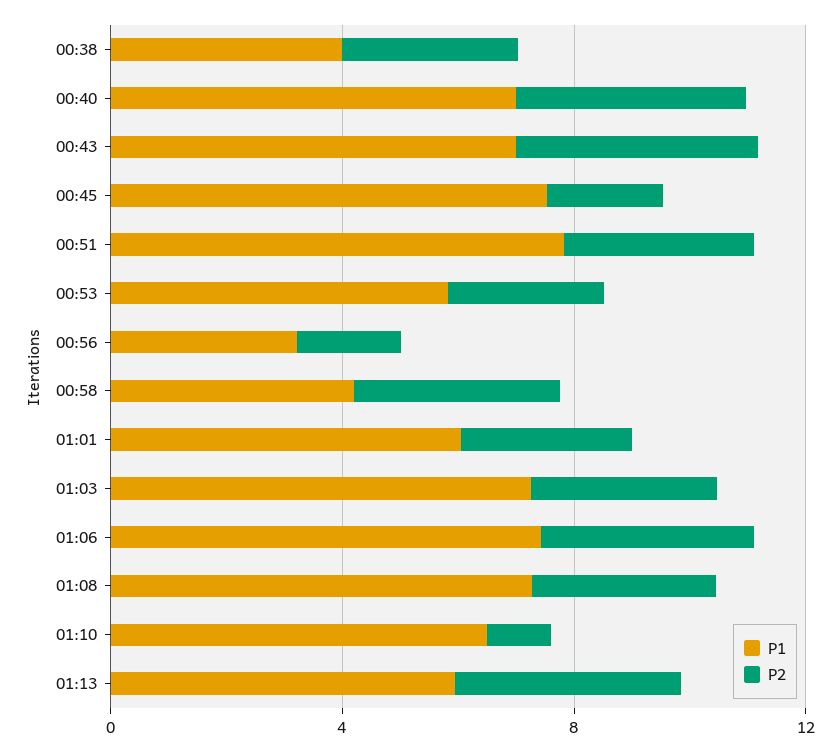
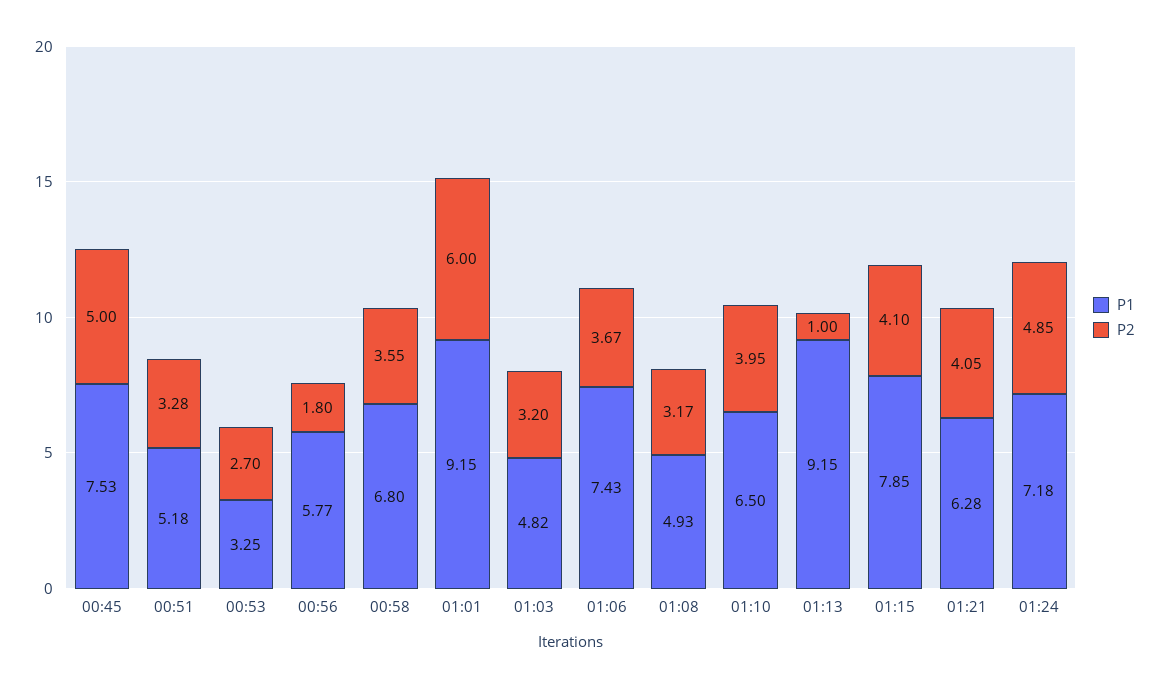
P1, 00:38: 4 -> none
P2, 00:38: 3 -> none
P1, 00:40: 7 -> none
P2, 00:40: 4 -> none
P1, 00:43: 7 -> none
P2, 00:43: 4 -> none
P2, 00:45: 2 -> 5
P1, 00:51: 8 -> 5.18
P1, 00:53: 6 -> 3.25
P1, 00:56: 3 -> 5.77
P1, 00:58: 4 -> 6.8
P1, 01:01: 6 -> 9.15
P2, 01:01: 3 -> 6
P1, 01:03: 7 -> 4.82
P1, 01:08: 7 -> 4.93
P2, 01:10: 1 -> 3.95
P1, 01:13: 6 -> 9.15
P2, 01:13: 4 -> 1
P1, 01:15: none -> 7.85
P2, 01:15: none -> 4.1
P1, 01:21: none -> 6.28
P2, 01:21: none -> 4.05
P1, 01:24: none -> 7.18
P2, 01:24: none -> 4.85

